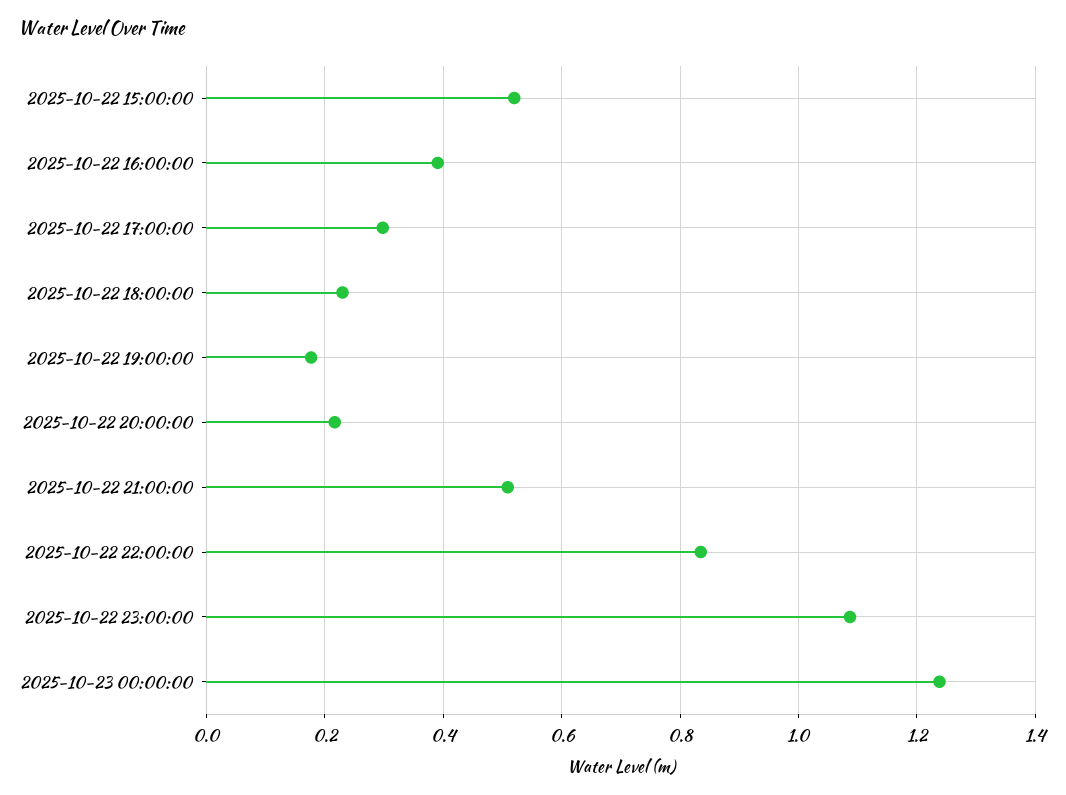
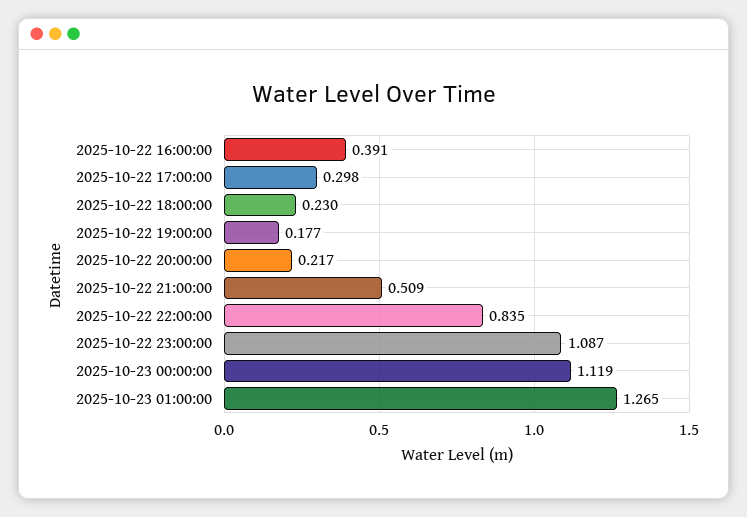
2025-10-22 15:00:00: 0.52 -> none
2025-10-23 00:00:00: 1.24 -> 1.119
2025-10-23 01:00:00: none -> 1.265

